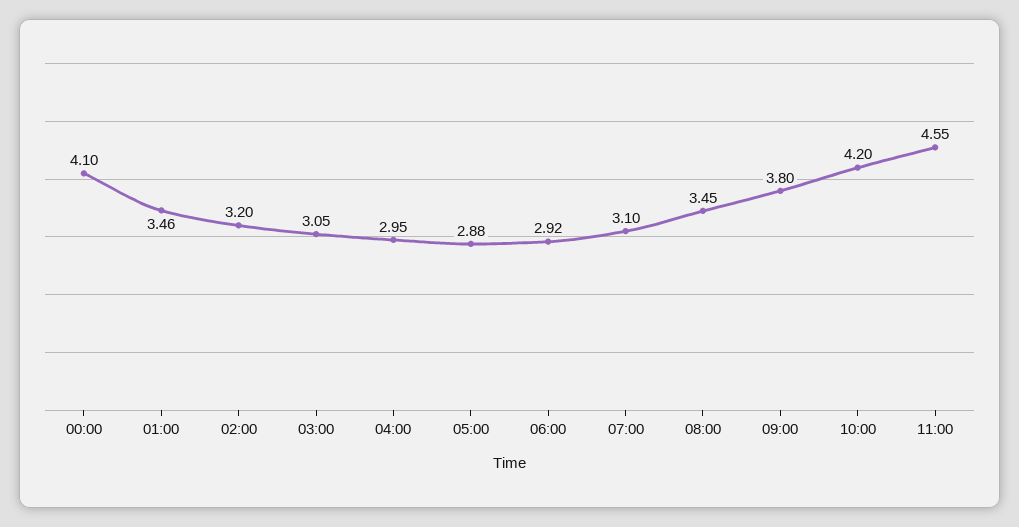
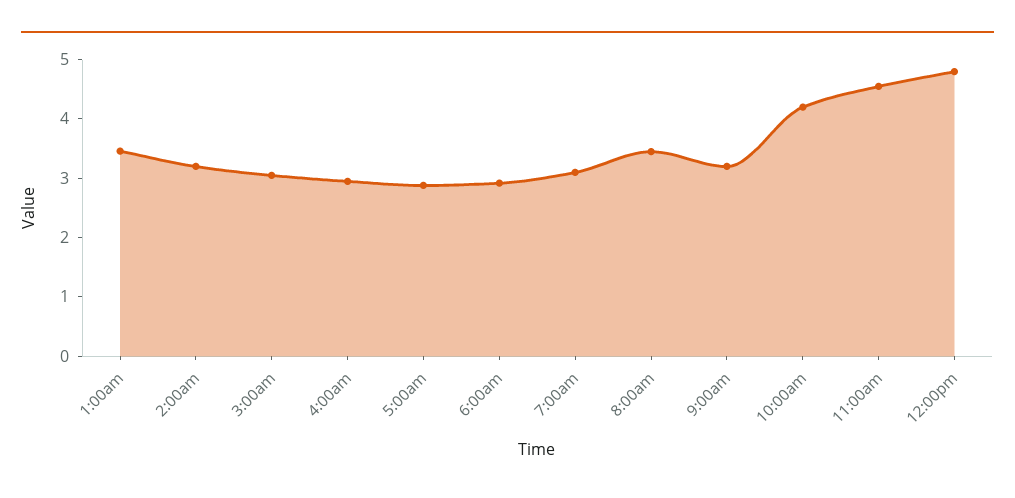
00:00: 4.1 -> none
09:00: 3.8 -> 3.2
12:00pm: none -> 4.8

